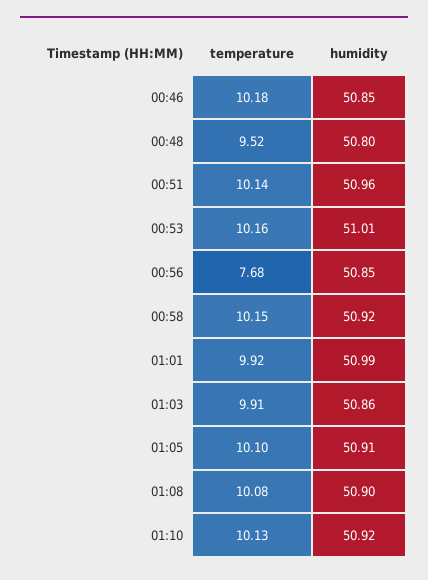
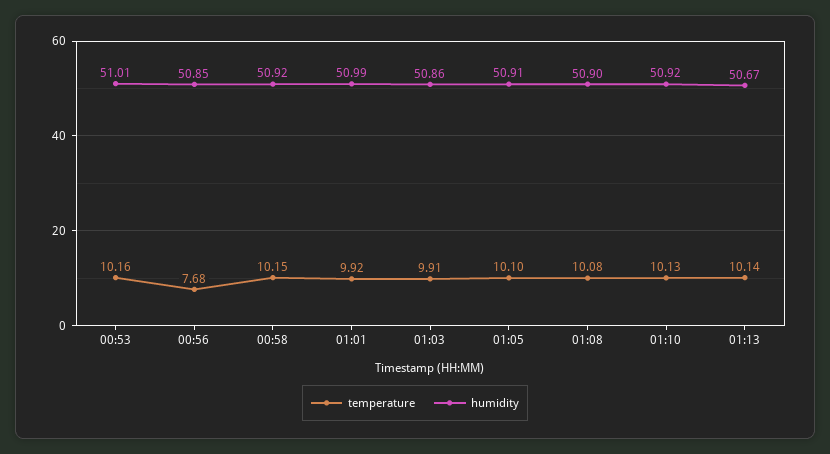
temperature, 00:46: 10.18 -> none
humidity, 00:46: 50.85 -> none
temperature, 00:48: 9.52 -> none
humidity, 00:48: 50.8 -> none
temperature, 00:51: 10.14 -> none
humidity, 00:51: 50.96 -> none
temperature, 01:13: none -> 10.14
humidity, 01:13: none -> 50.67

